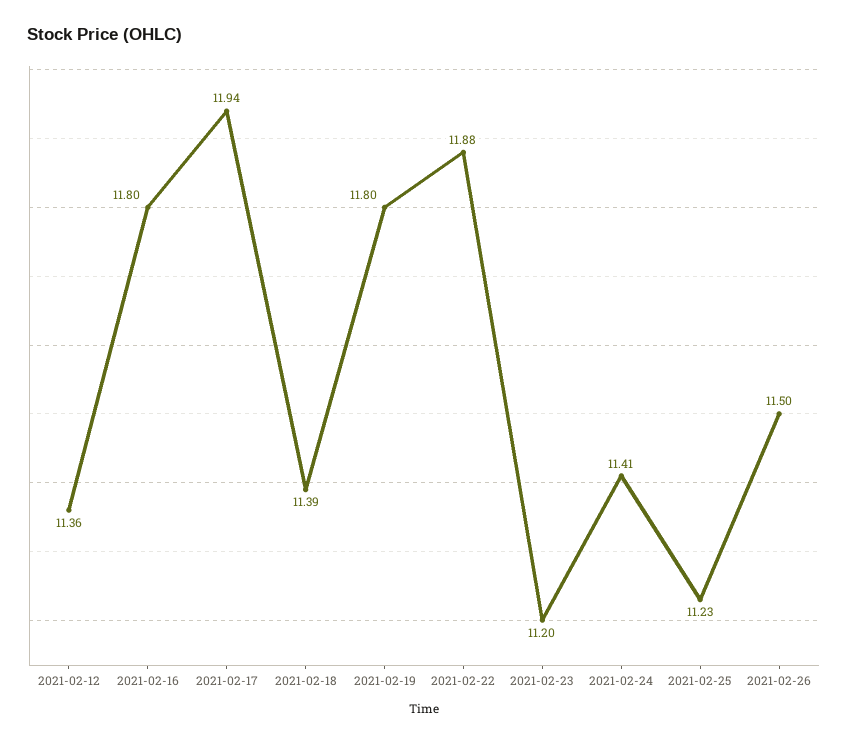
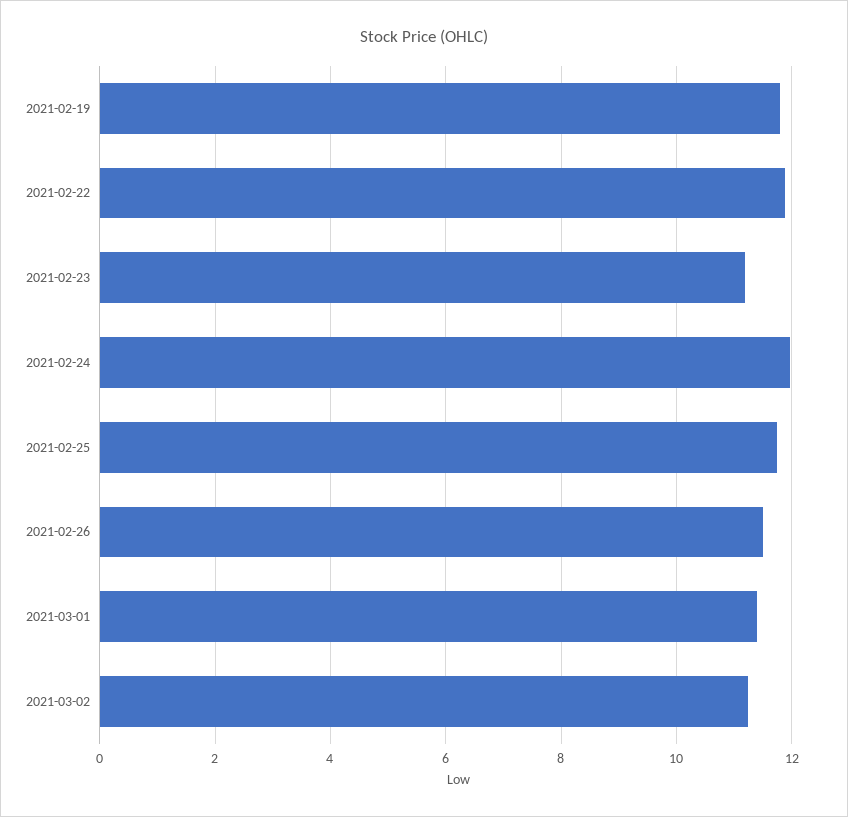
2021-02-12: 11.36 -> none
2021-02-16: 11.8 -> none
2021-02-17: 11.94 -> none
2021-02-18: 11.39 -> none
2021-02-24: 11.41 -> 12
2021-02-25: 11.23 -> 11.8
2021-03-01: none -> 11.4
2021-03-02: none -> 11.2

